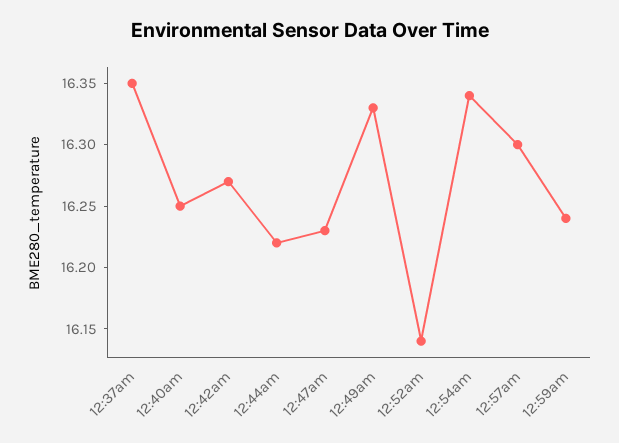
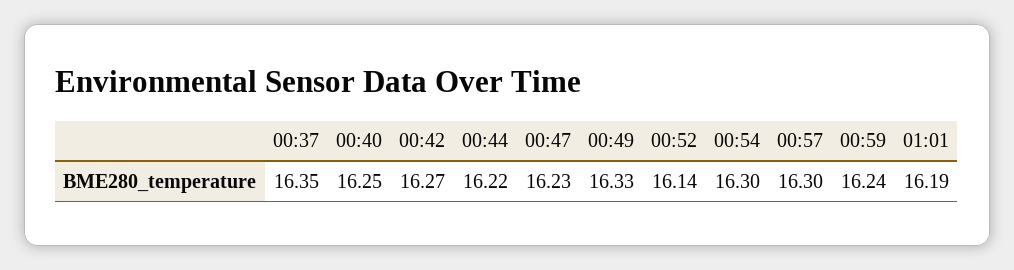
12:54am: 16.34 -> 16.3
01:01: none -> 16.19

